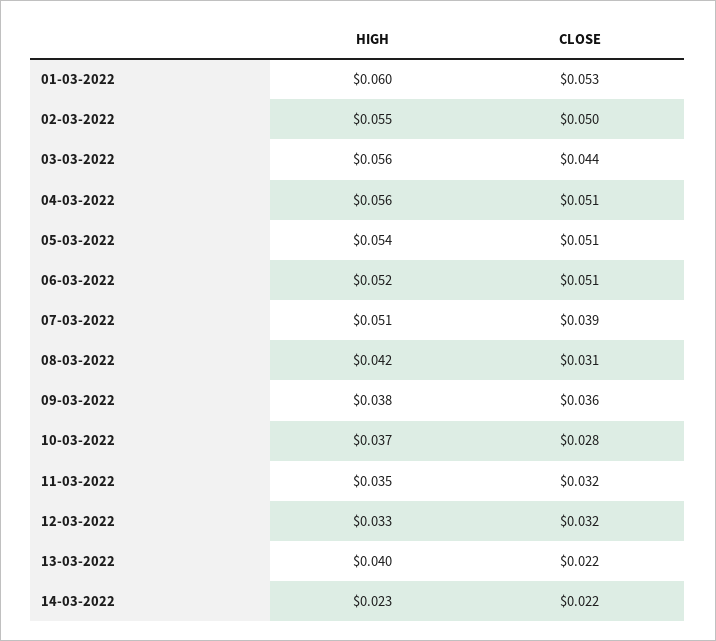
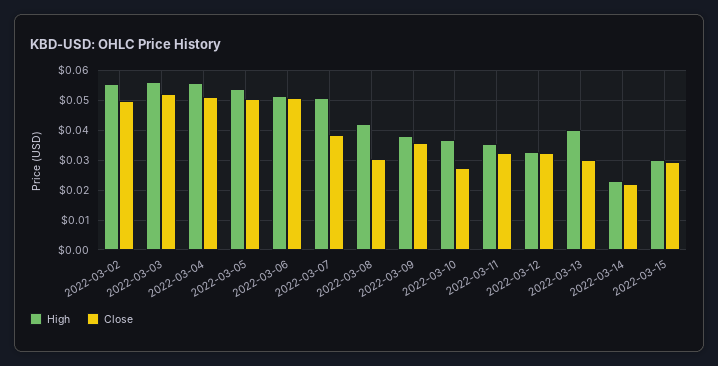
HIGH, 01-03-2022: 0.06 -> none
CLOSE, 01-03-2022: 0.053 -> none
CLOSE, 03-03-2022: 0.044 -> 0.0525
CLOSE, 13-03-2022: 0.022 -> 0.03
HIGH, 2022-03-15: none -> 0.03
CLOSE, 2022-03-15: none -> 0.03

